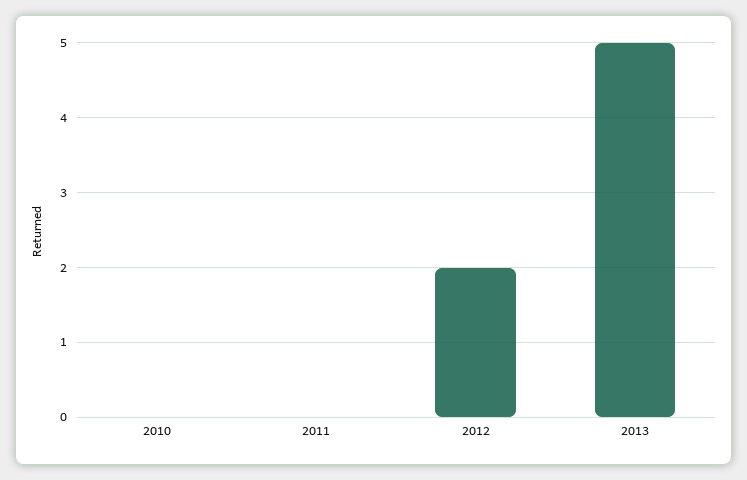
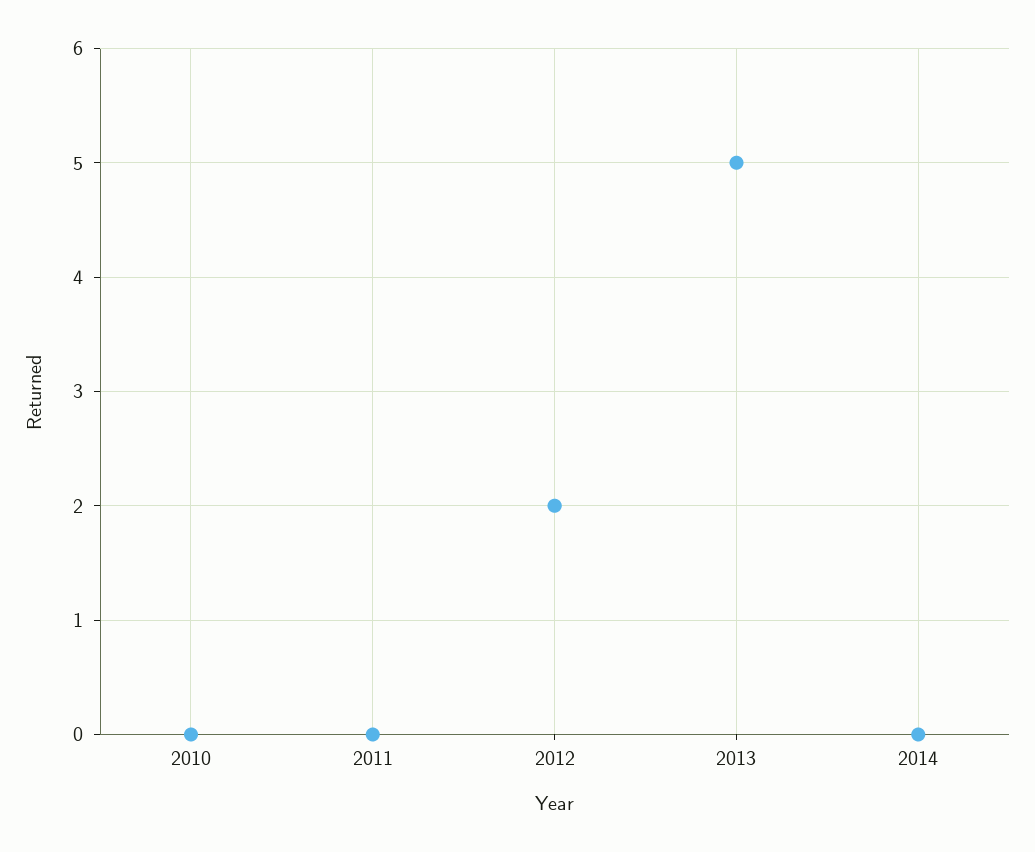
2014: none -> 0

